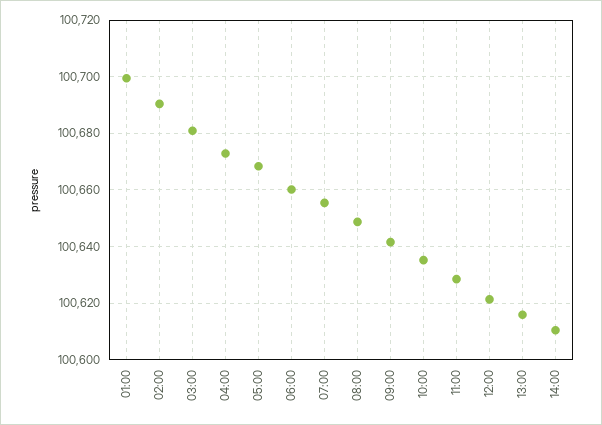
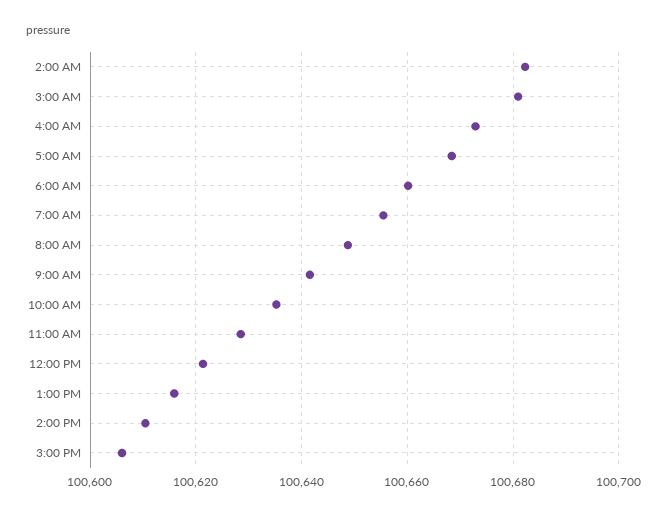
01:00: 100700 -> none
02:00: 100690 -> 100682
3:00 PM: none -> 100606

